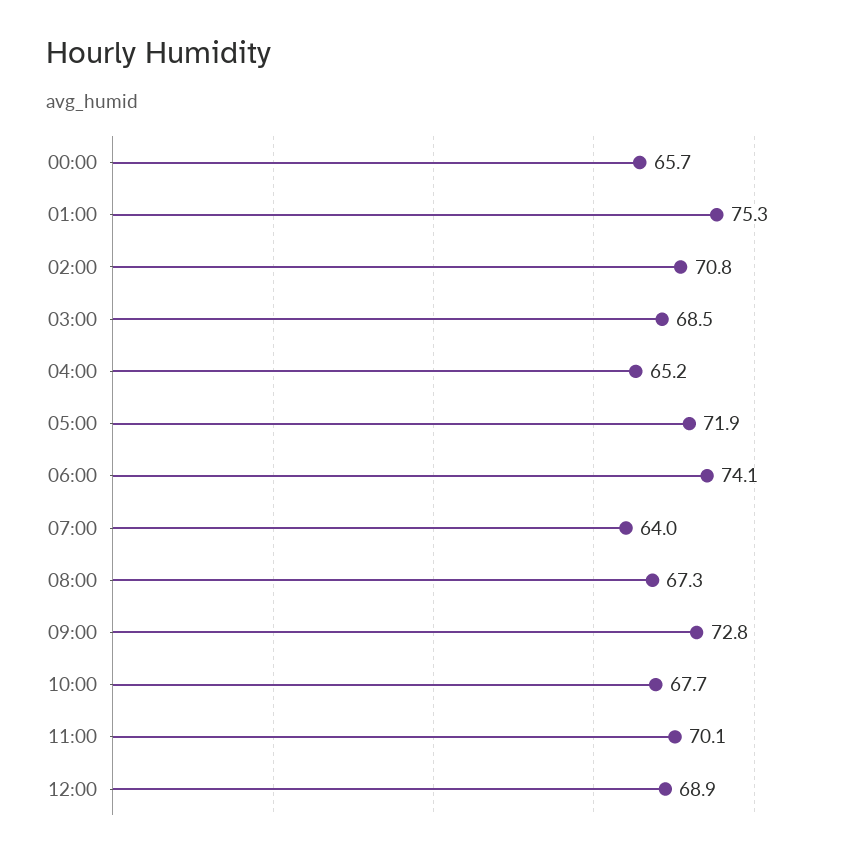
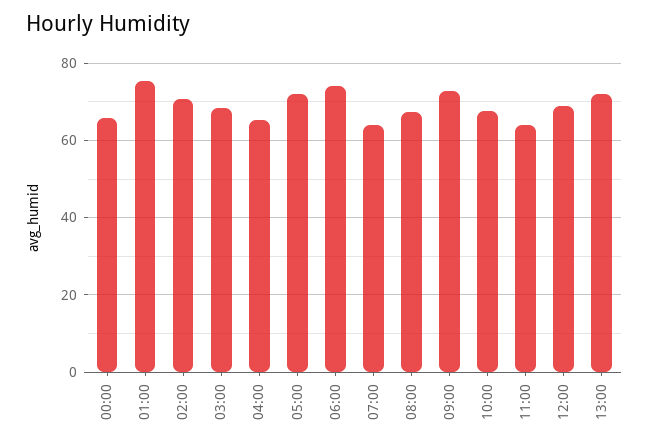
11:00: 70.1 -> 64
13:00: none -> 72

